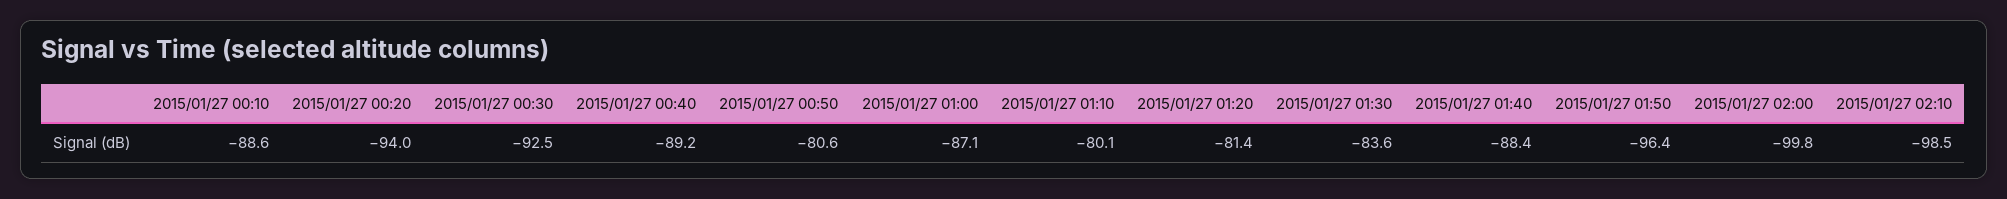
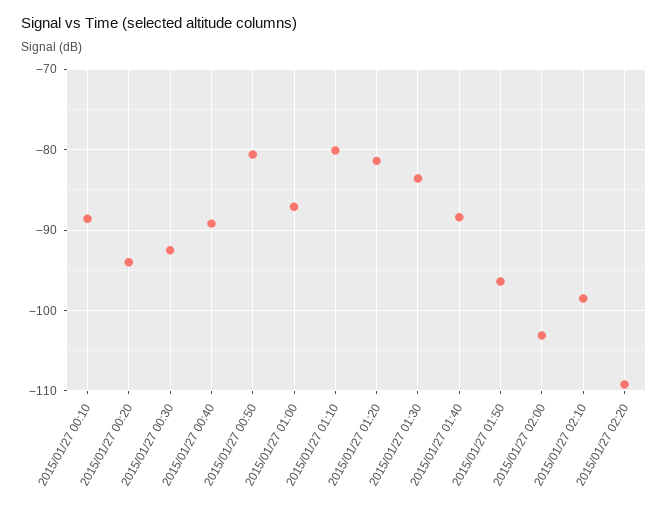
2015/01/27 02:00: -99.8 -> -103
2015/01/27 02:20: none -> -109

